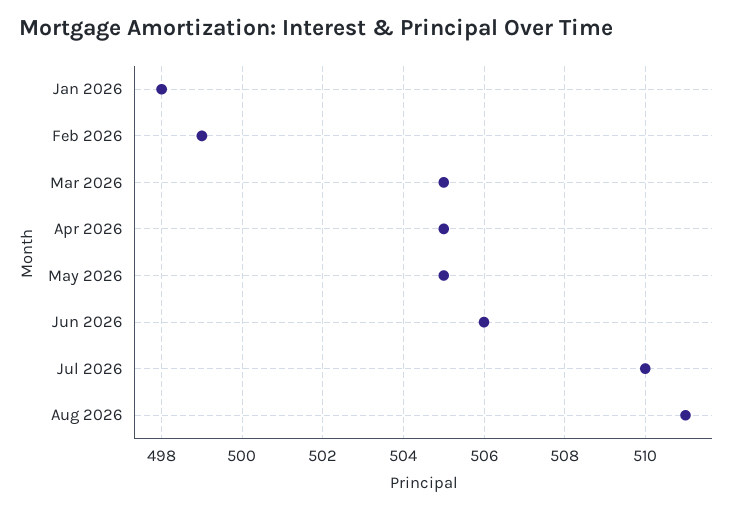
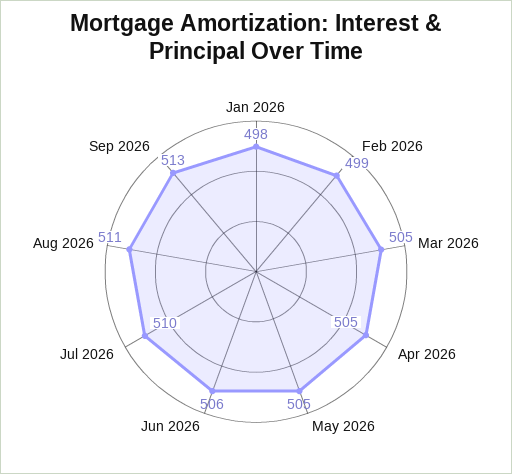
Sep 2026: none -> 513

